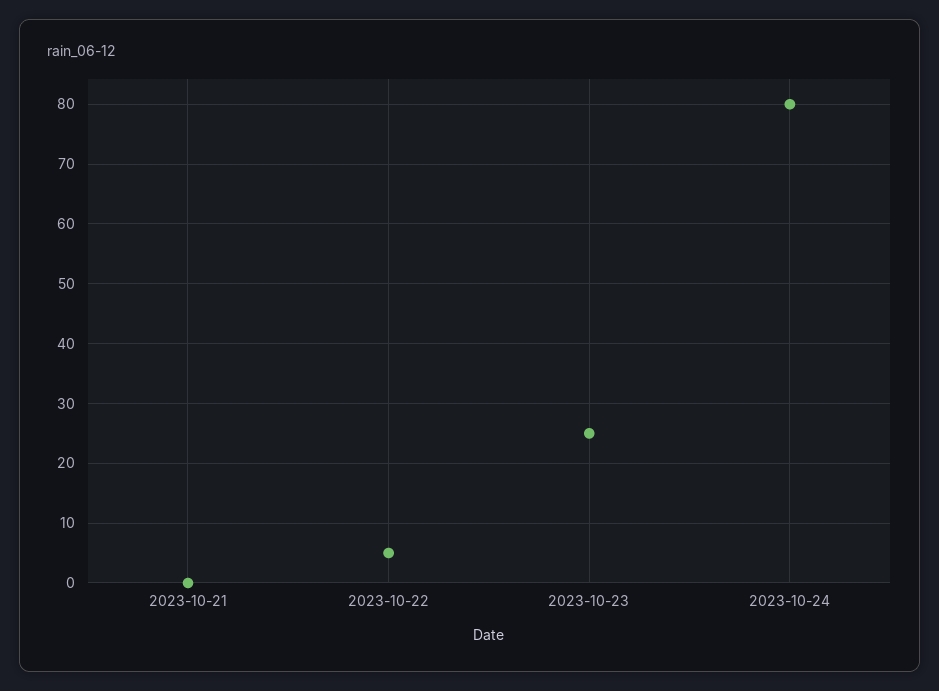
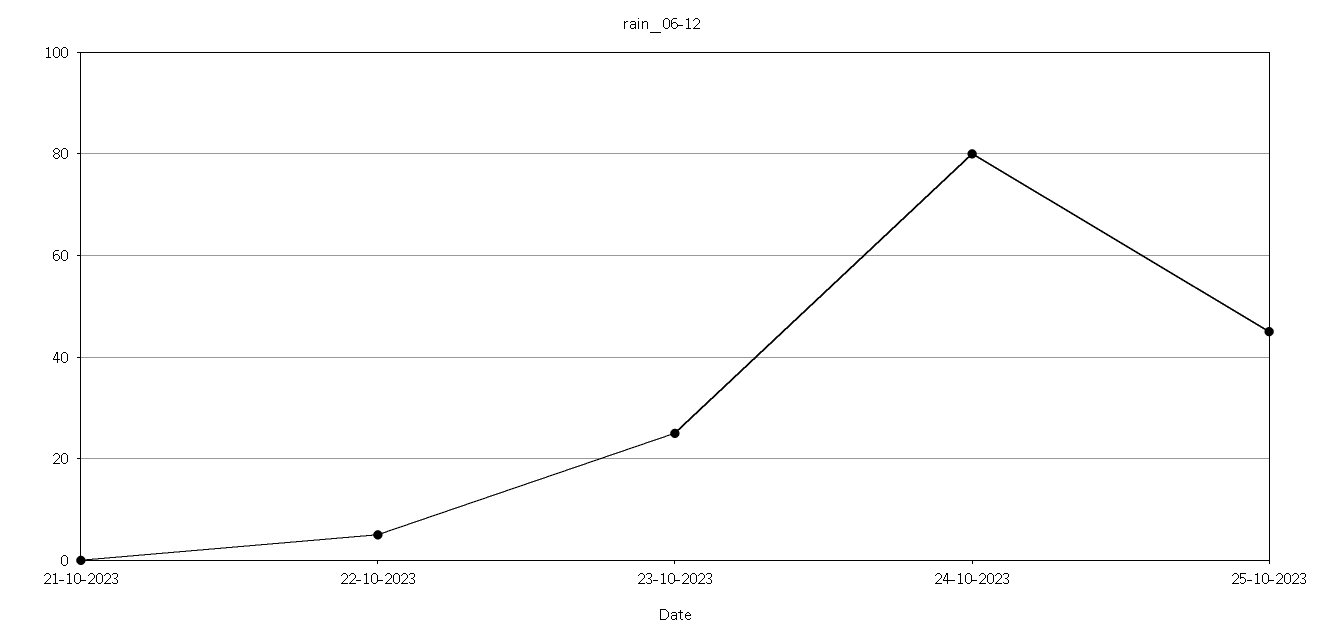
25-10-2023: none -> 45

